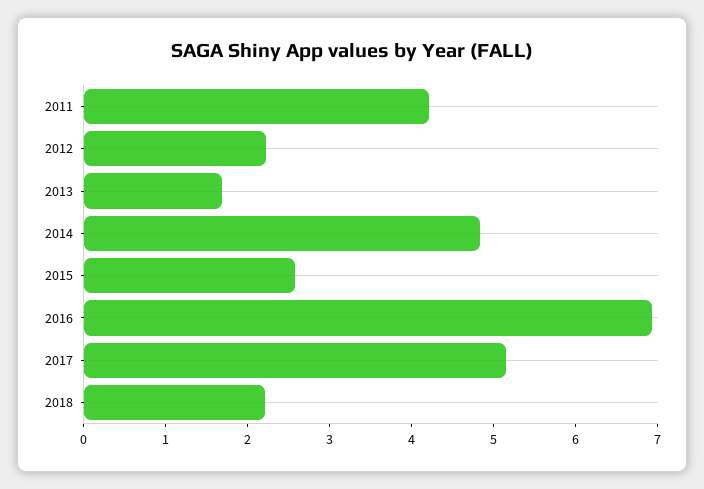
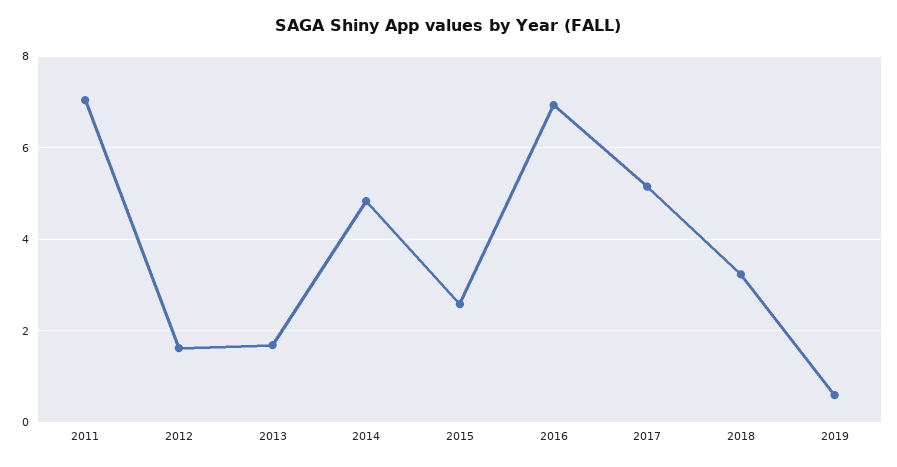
2011: 4.2 -> 7
2012: 2.2 -> 1.6
2018: 2.2 -> 3.2
2019: none -> 0.6

